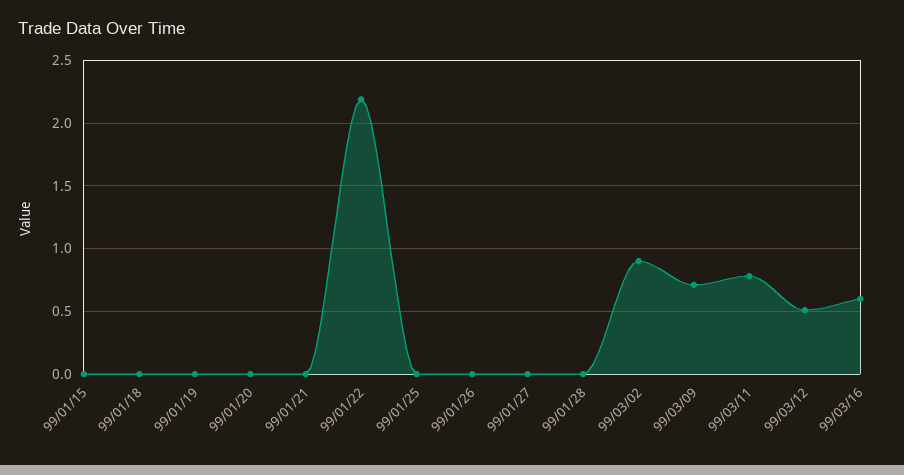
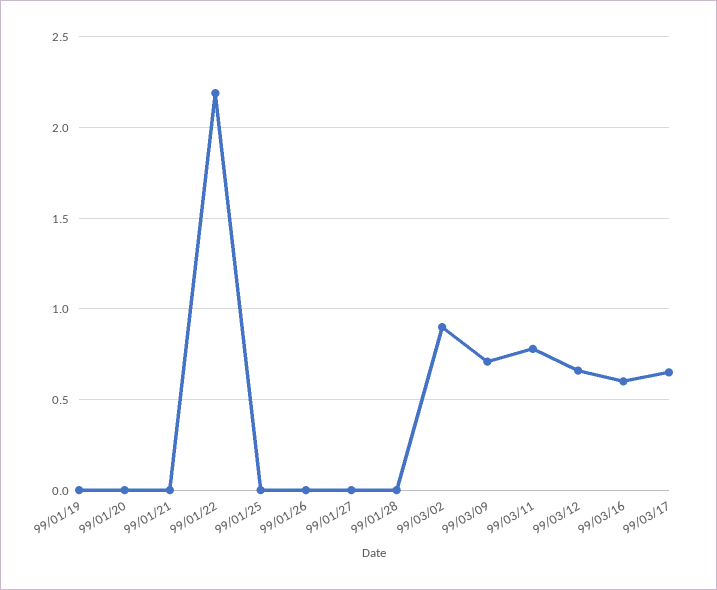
99/01/15: 0 -> none
99/01/18: 0 -> none
99/03/12: 0.5 -> 0.65
99/03/17: none -> 0.65

